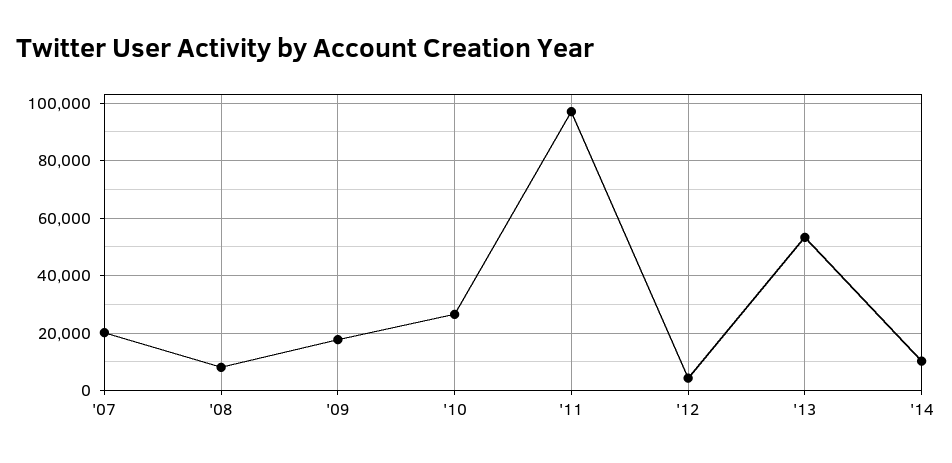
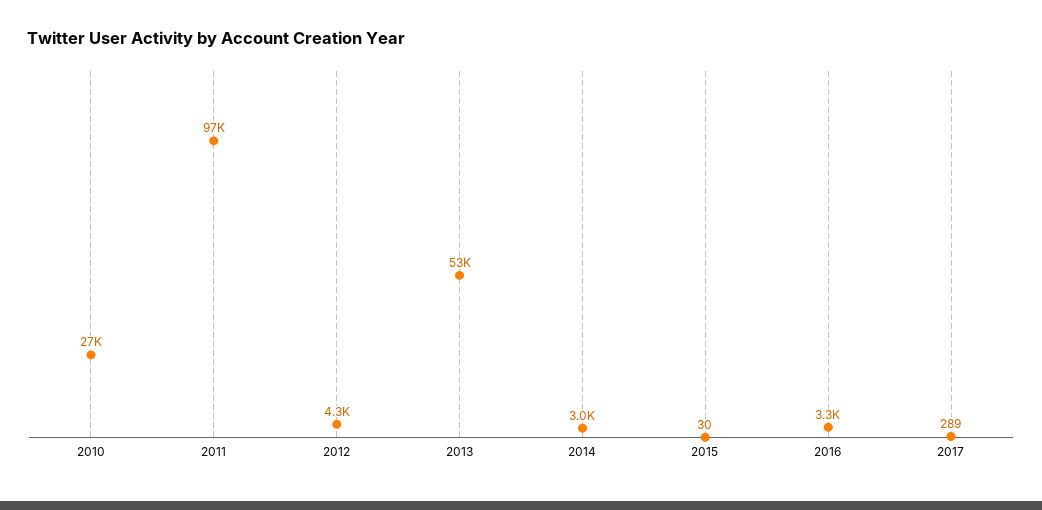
'07: 20000 -> none
'08: 7500 -> none
'09: 17500 -> none
'14: 10000 -> 3000
2015: none -> 30
2016: none -> 3300
2017: none -> 289

